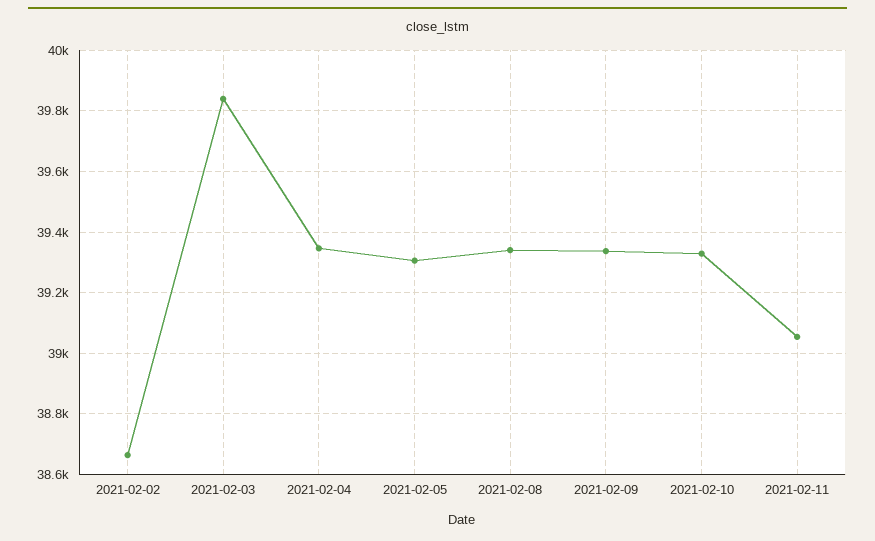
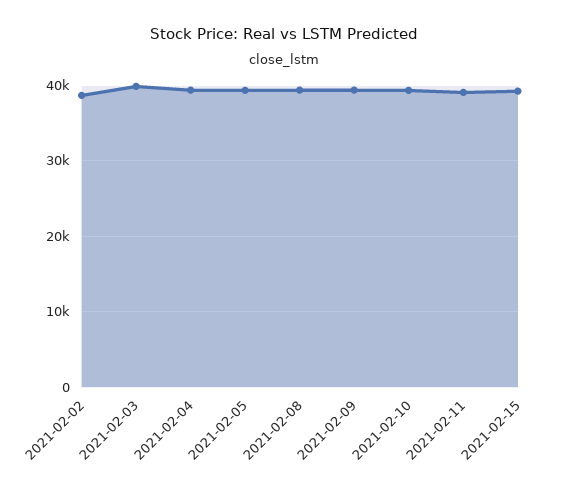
2021-02-15: none -> 39000

